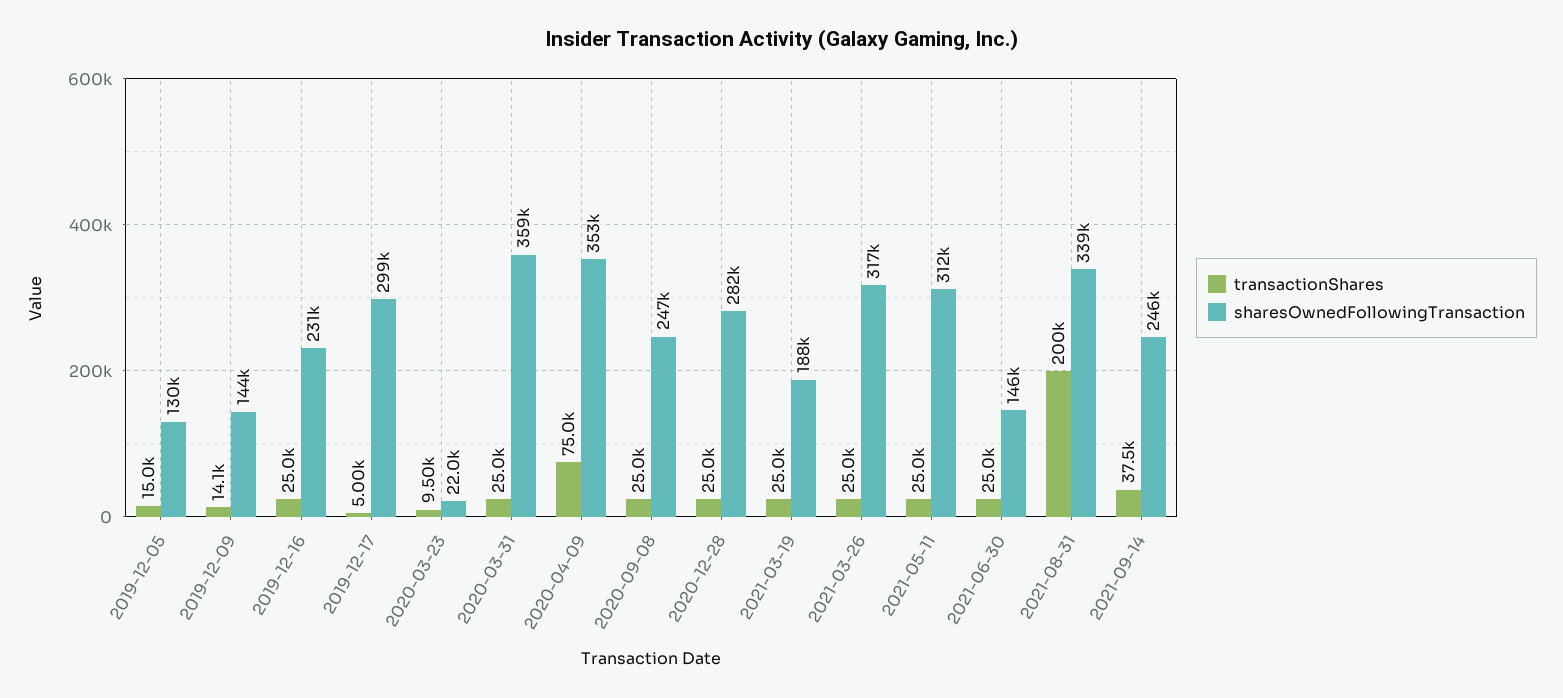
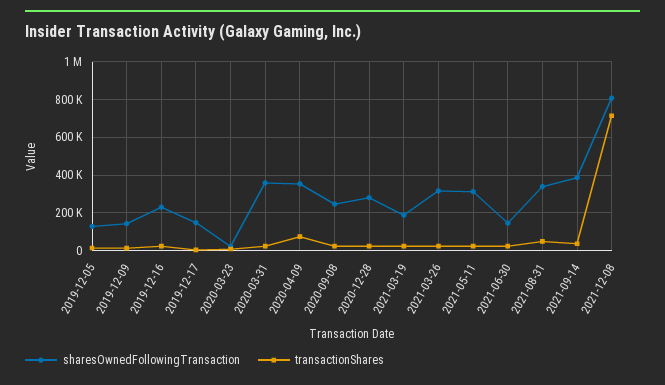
sharesOwnedFollowingTransaction, 2019-12-17: 299000 -> 150000
transactionShares, 2021-08-31: 200000 -> 50000
sharesOwnedFollowingTransaction, 2021-09-14: 246000 -> 400000
sharesOwnedFollowingTransaction, 2021-12-08: none -> 800000
transactionShares, 2021-12-08: none -> 700000

